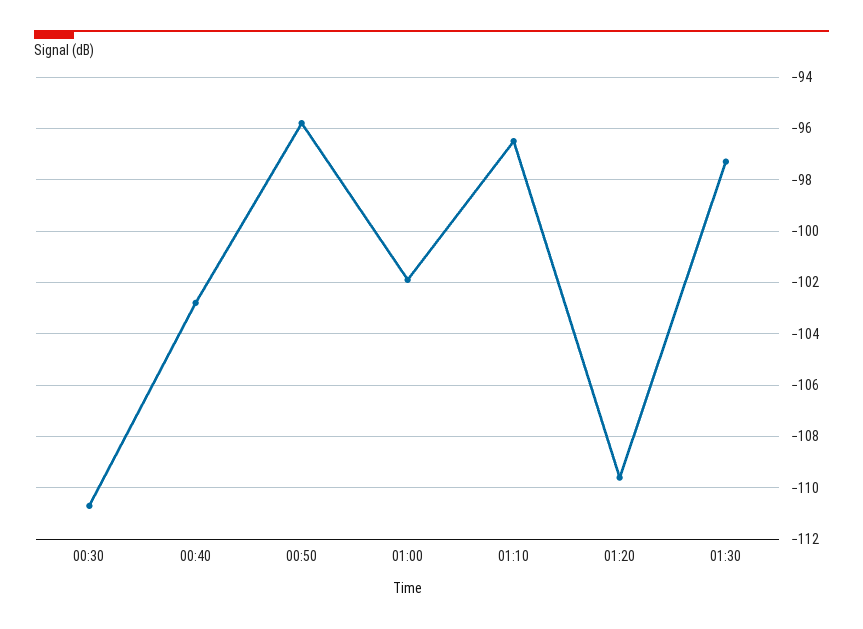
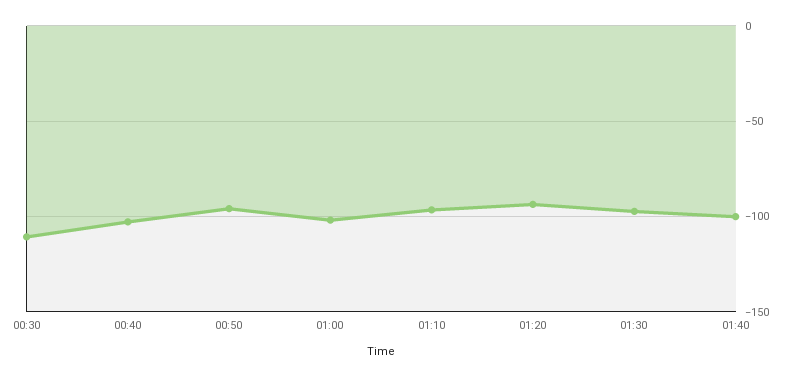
01:20: -109.5 -> -95
01:40: none -> -100

